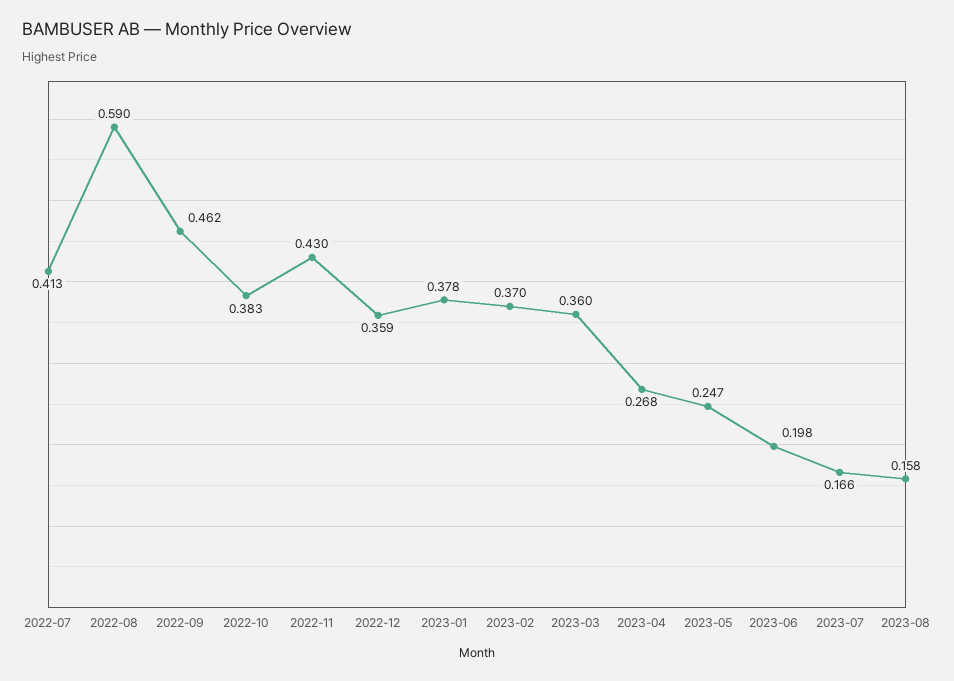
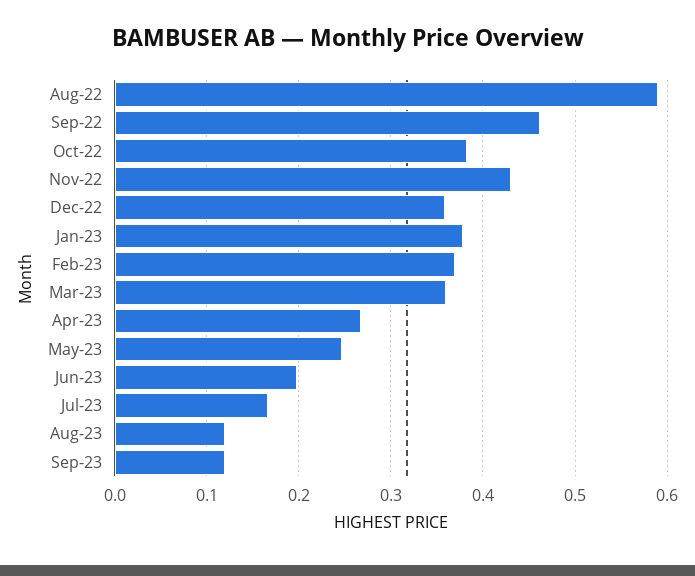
2022-07: 0.413 -> none
2023-08: 0.158 -> 0.12
Sep-23: none -> 0.12

